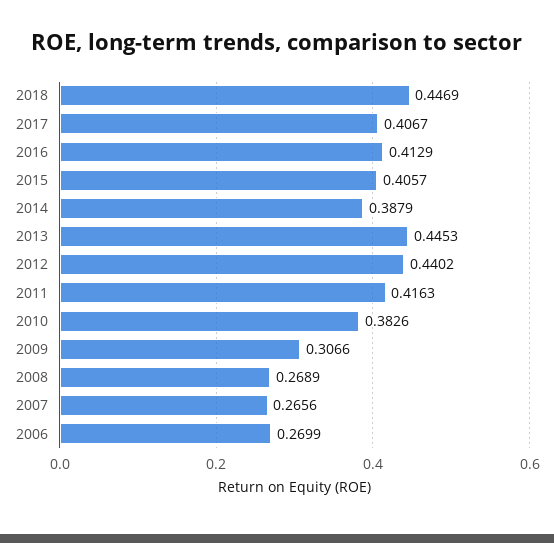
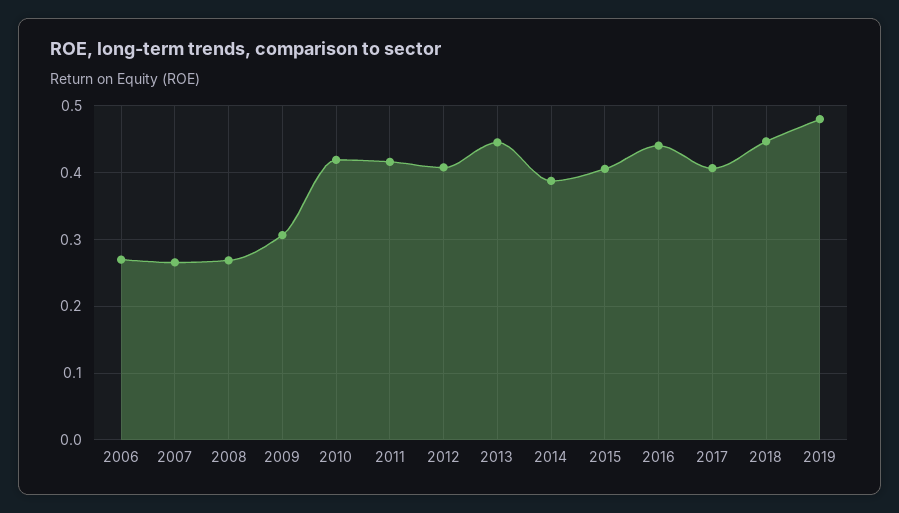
2016: 0.4129 -> 0.44
2012: 0.4402 -> 0.41
2010: 0.3826 -> 0.42
2019: none -> 0.48

